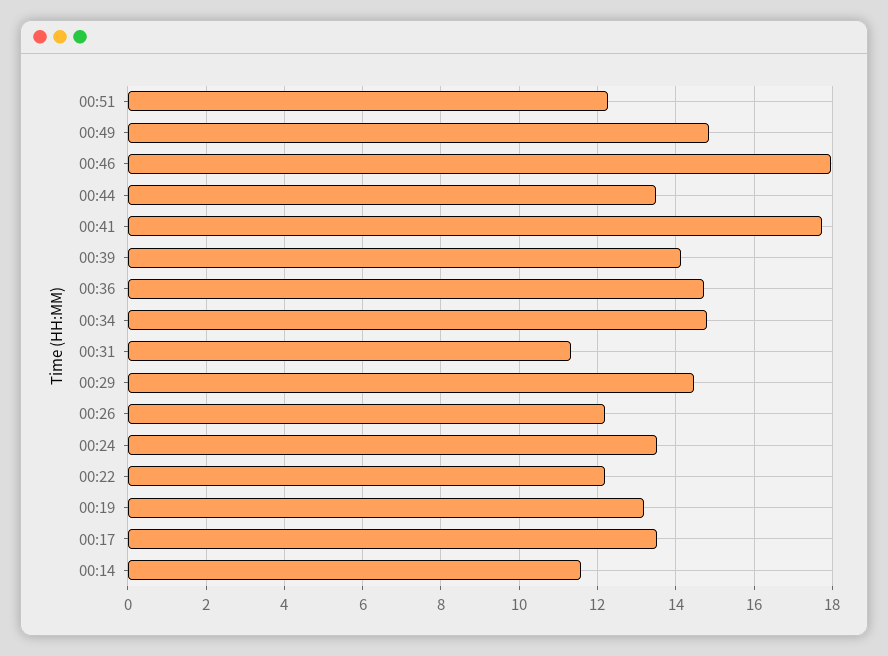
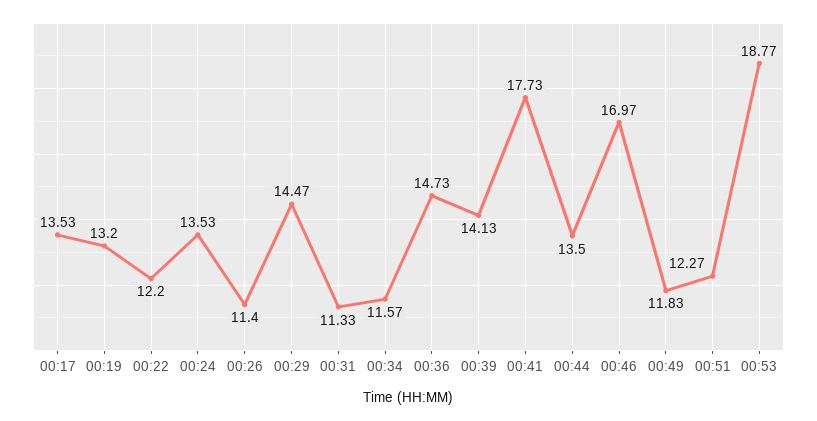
00:49: 14.8 -> 11.83
00:46: 18 -> 16.97
00:34: 14.8 -> 11.57
00:26: 12.2 -> 11.4
00:14: 11.6 -> none
00:53: none -> 18.77

